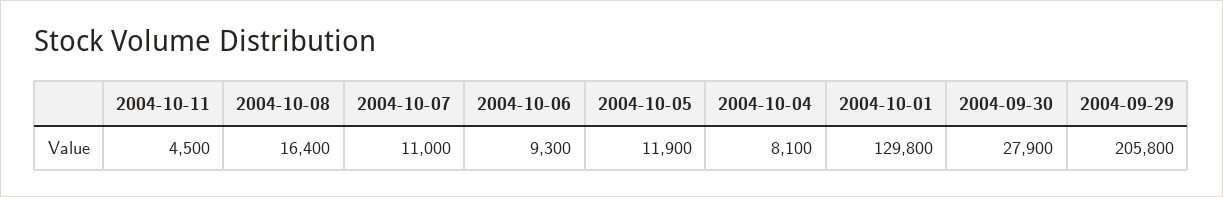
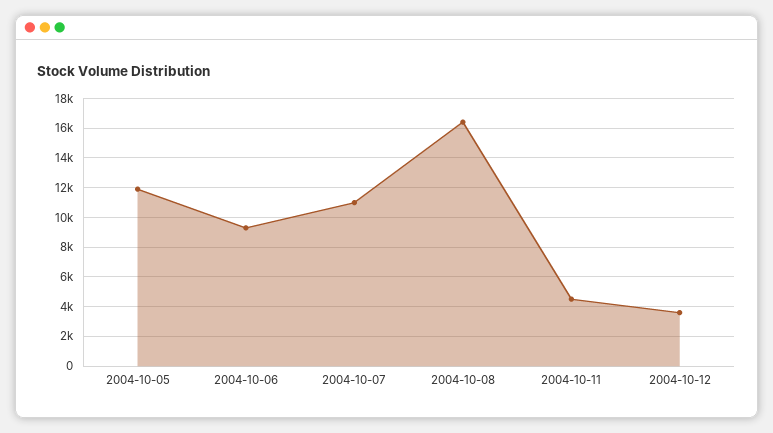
2004-10-04: 8100 -> none
2004-10-01: 129800 -> none
2004-09-30: 27900 -> none
2004-09-29: 205800 -> none
2004-10-12: none -> 3500

